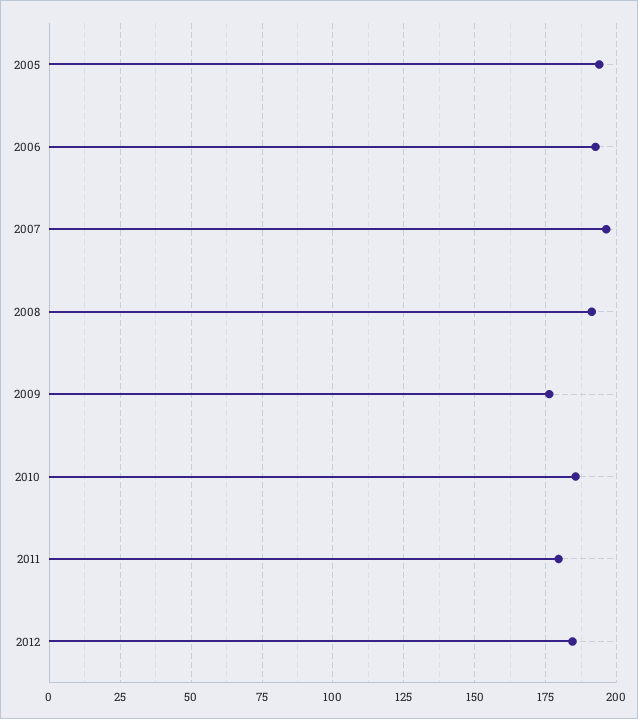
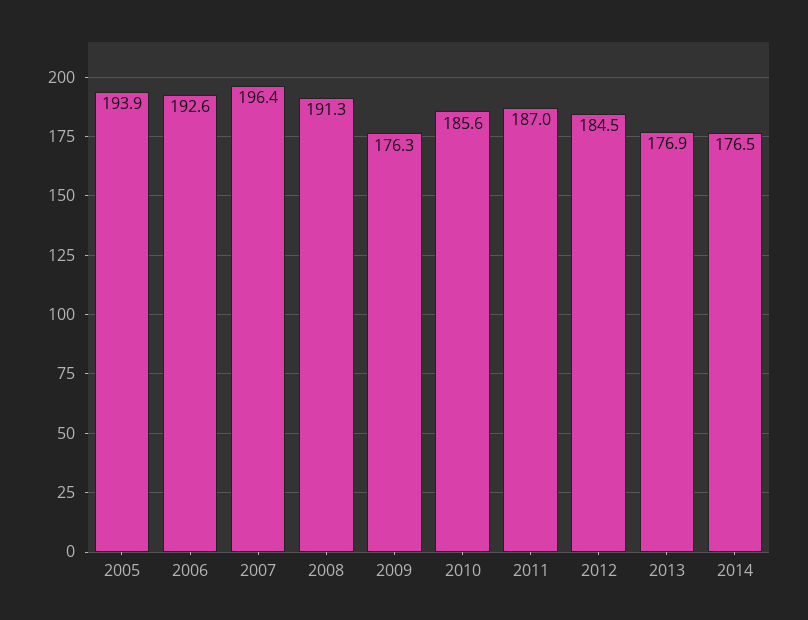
2011: 180 -> 187
2013: none -> 176.9
2014: none -> 176.5

